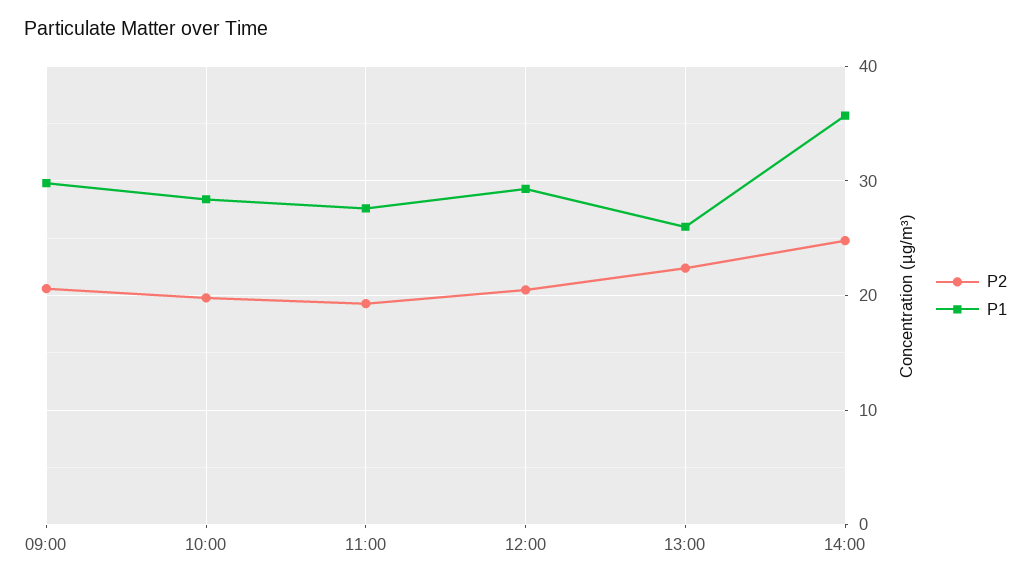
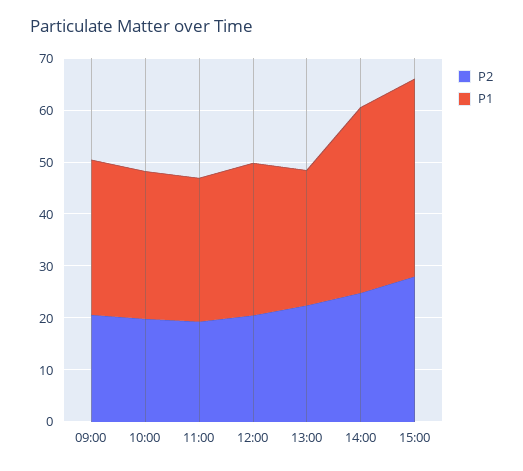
P2, 15:00: none -> 28
P1, 15:00: none -> 38

